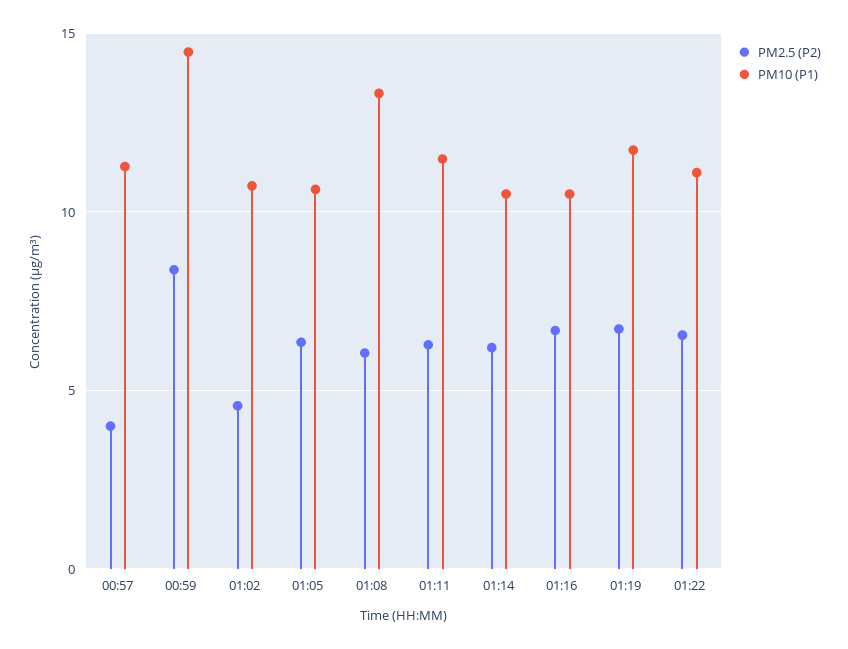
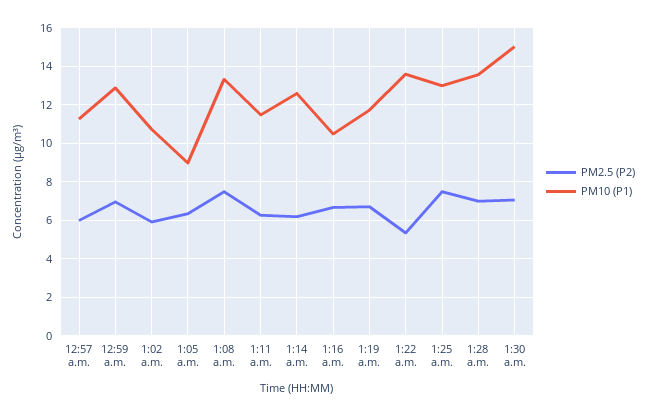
PM2.5 (P2), 00:57: 4 -> 6
PM2.5 (P2), 00:59: 8.5 -> 7
PM10 (P1), 00:59: 14.5 -> 13
PM2.5 (P2), 01:02: 4.5 -> 6
PM10 (P1), 01:05: 10.5 -> 9
PM2.5 (P2), 01:08: 6 -> 7.5
PM10 (P1), 01:14: 10.5 -> 12.5
PM2.5 (P2), 01:22: 6.5 -> 5.5
PM10 (P1), 01:22: 11 -> 13.5
PM2.5 (P2), 1:25 a.m.: none -> 7.5
PM10 (P1), 1:25 a.m.: none -> 13
PM2.5 (P2), 1:28 a.m.: none -> 7
PM10 (P1), 1:28 a.m.: none -> 13.5
PM2.5 (P2), 1:30 a.m.: none -> 7
PM10 (P1), 1:30 a.m.: none -> 15

